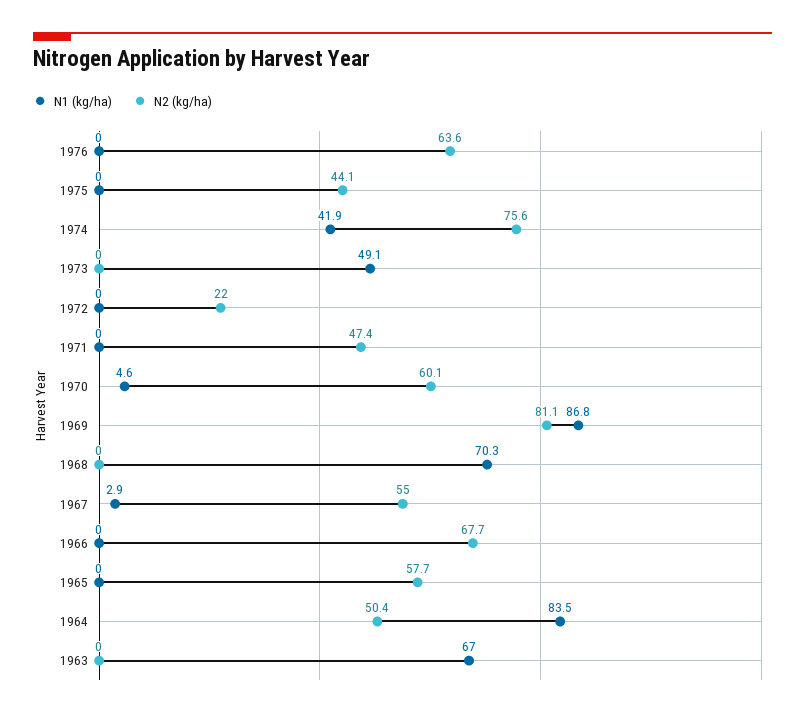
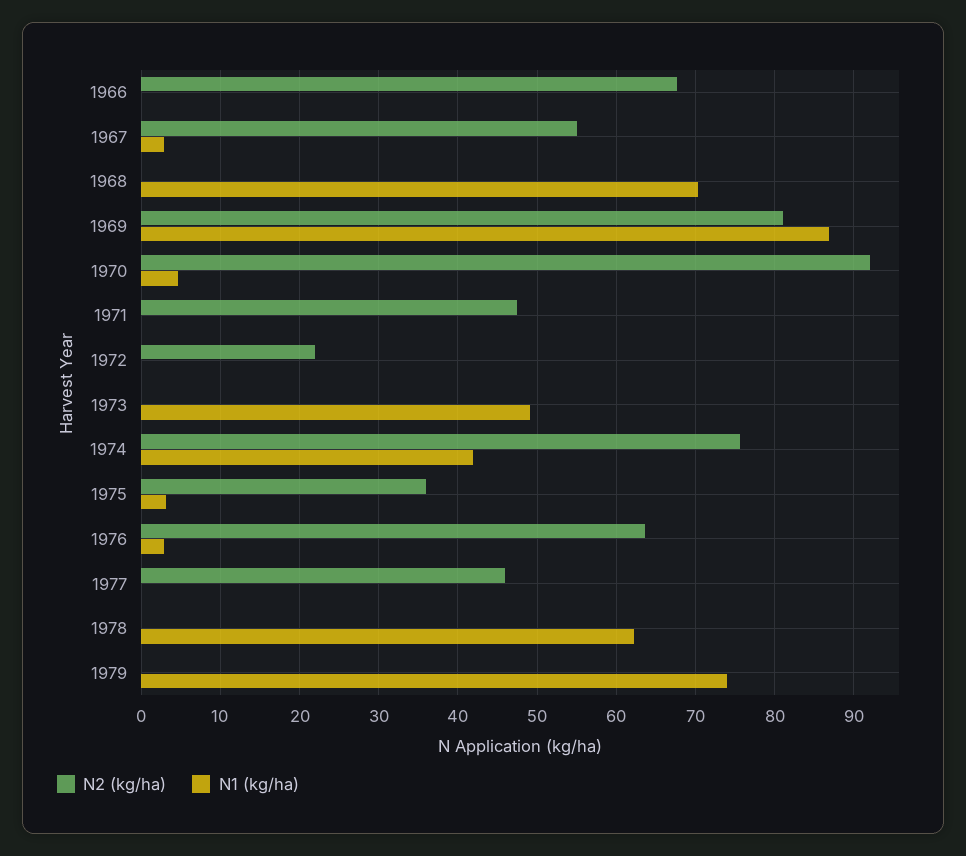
N1 (kg/ha), 1976: 0 -> 3
N1 (kg/ha), 1975: 0 -> 3
N2 (kg/ha), 1975: 44.1 -> 36
N2 (kg/ha), 1970: 60.1 -> 92
N1 (kg/ha), 1965: 0 -> none
N2 (kg/ha), 1965: 57.7 -> none
N1 (kg/ha), 1964: 83.5 -> none
N2 (kg/ha), 1964: 50.4 -> none
N1 (kg/ha), 1963: 67 -> none
N2 (kg/ha), 1963: 0 -> none
N2 (kg/ha), 1977: none -> 46
N1 (kg/ha), 1977: none -> 0
N2 (kg/ha), 1978: none -> 0
N1 (kg/ha), 1978: none -> 62
N2 (kg/ha), 1979: none -> 0
N1 (kg/ha), 1979: none -> 74

